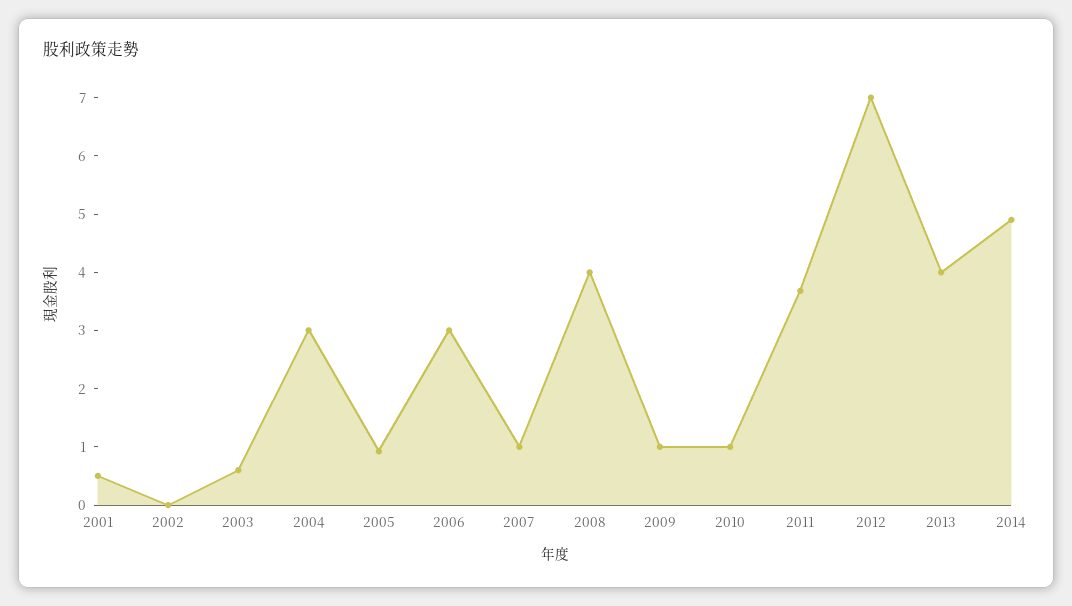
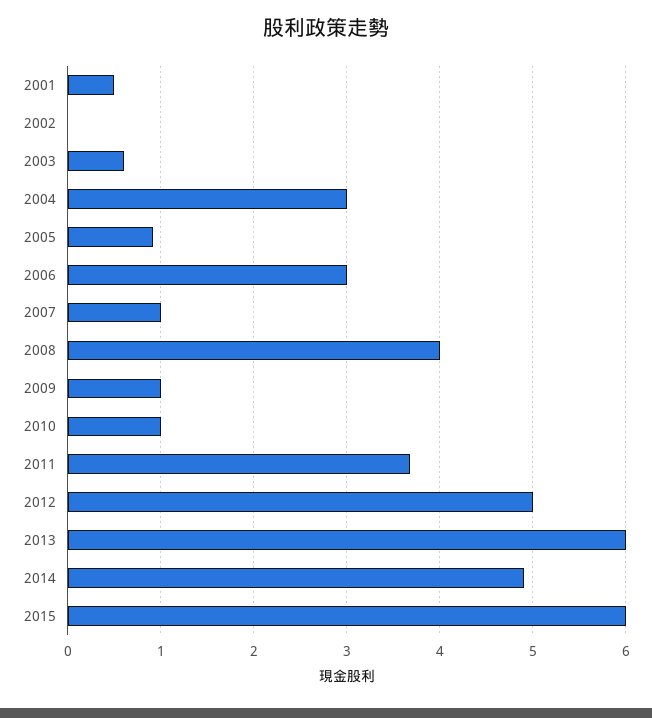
2012: 7 -> 5
2013: 4 -> 6
2015: none -> 6

